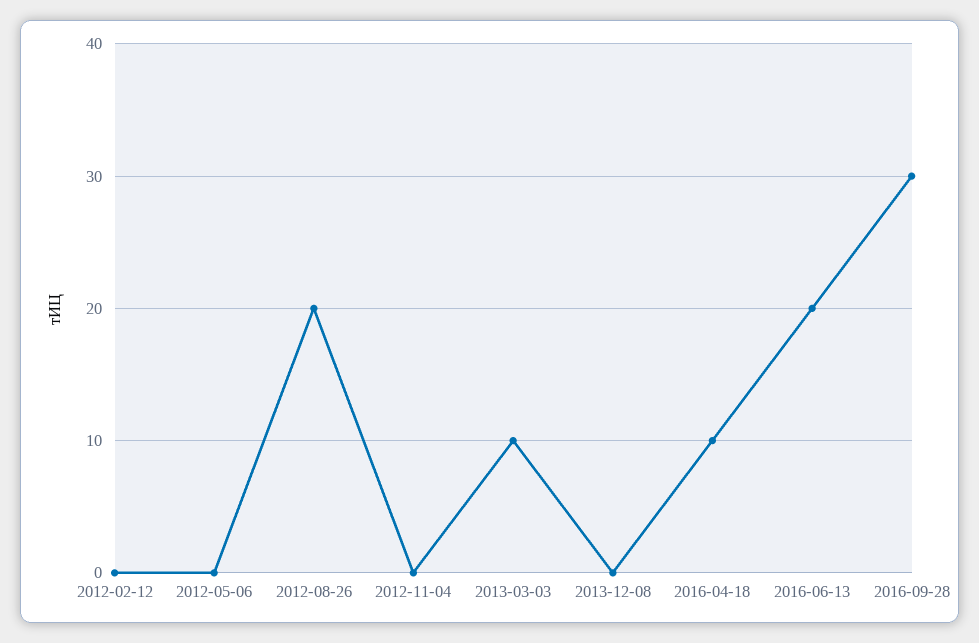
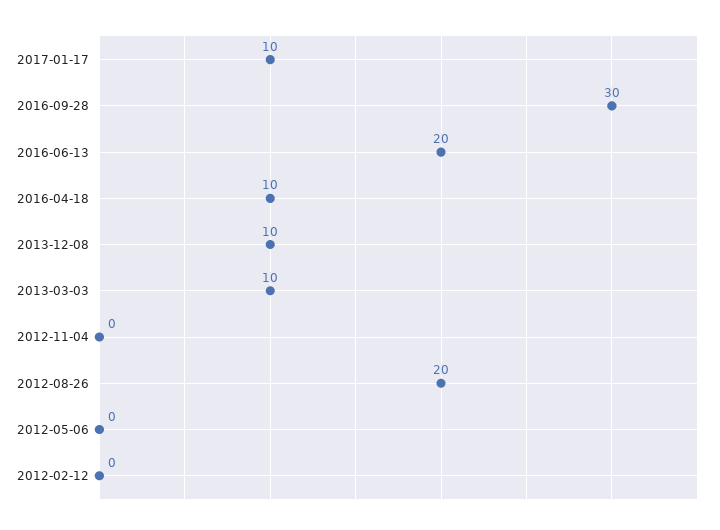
2013-12-08: 0 -> 10
2017-01-17: none -> 10

